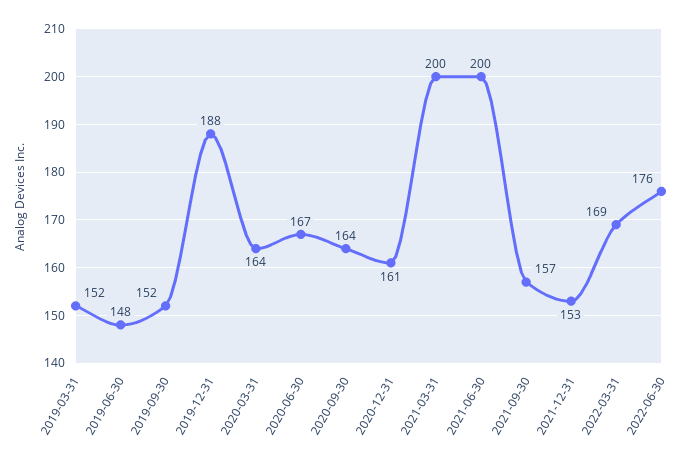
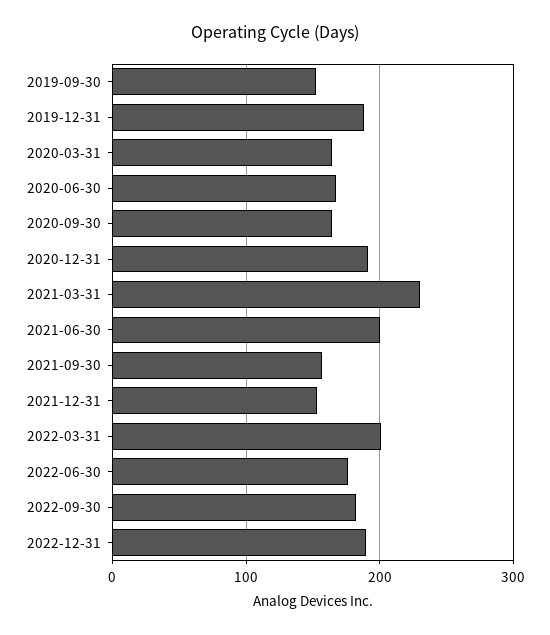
2019-03-31: 152 -> none
2019-06-30: 148 -> none
2020-12-31: 161 -> 190
2021-03-31: 200 -> 230
2022-03-31: 169 -> 200
2022-09-30: none -> 180
2022-12-31: none -> 190

